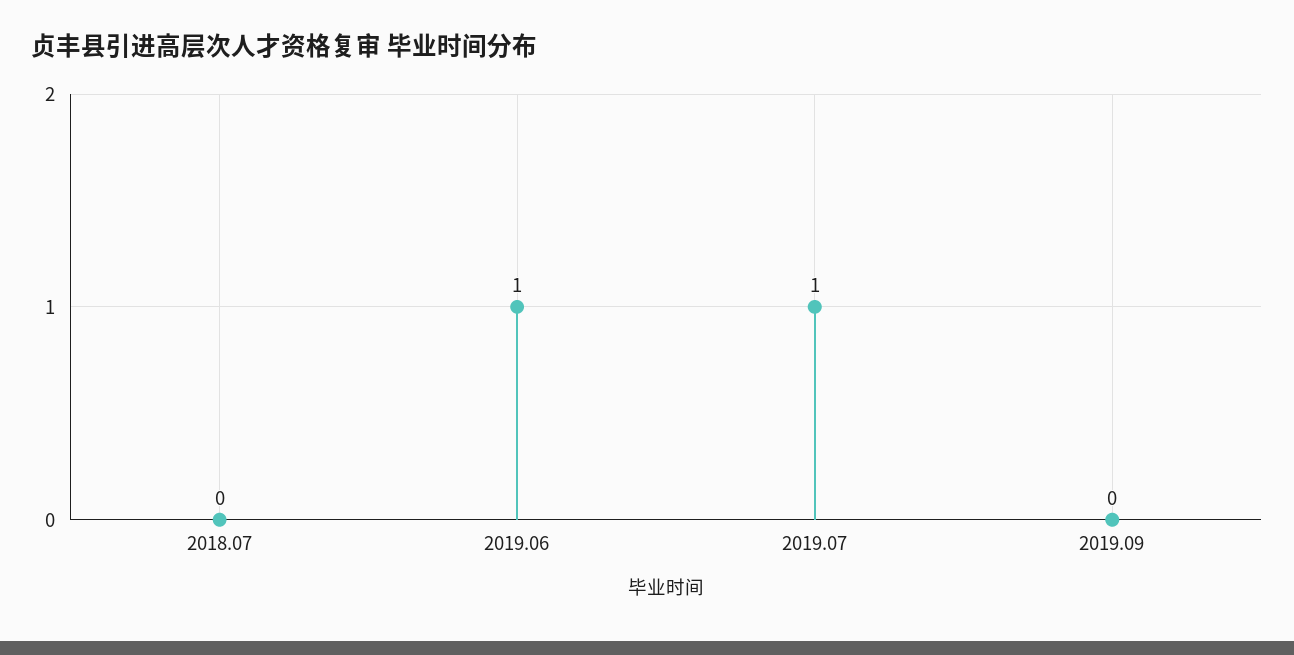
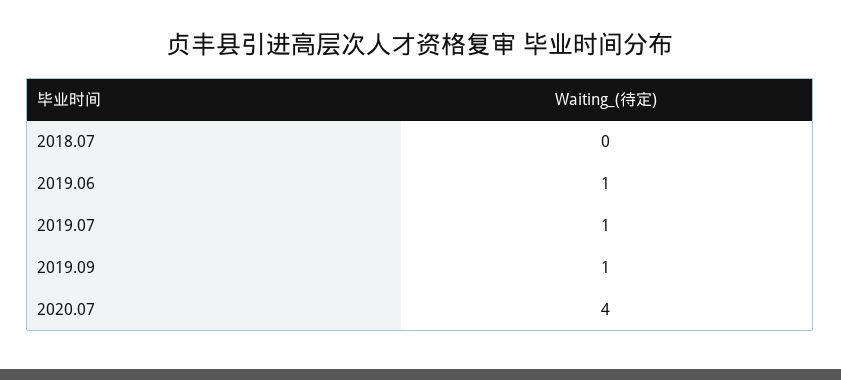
2019.09: 0 -> 1
2020.07: none -> 4

